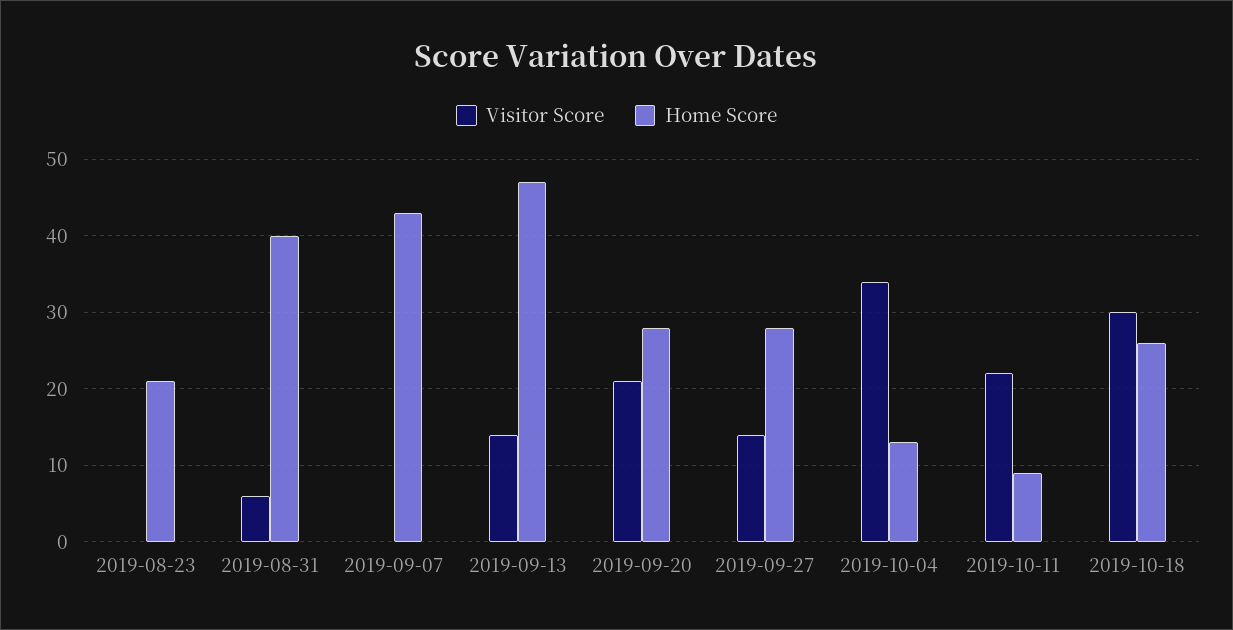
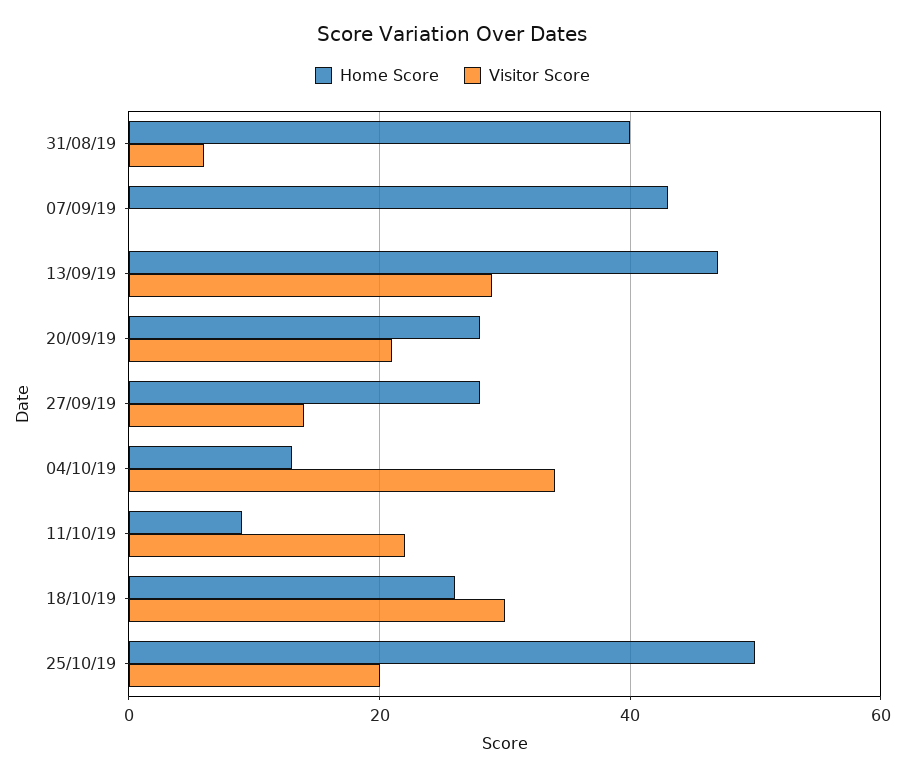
Visitor Score, 2019-08-23: 0 -> none
Home Score, 2019-08-23: 21 -> none
Visitor Score, 2019-09-13: 14 -> 30
Home Score, 25/10/19: none -> 50
Visitor Score, 25/10/19: none -> 20

